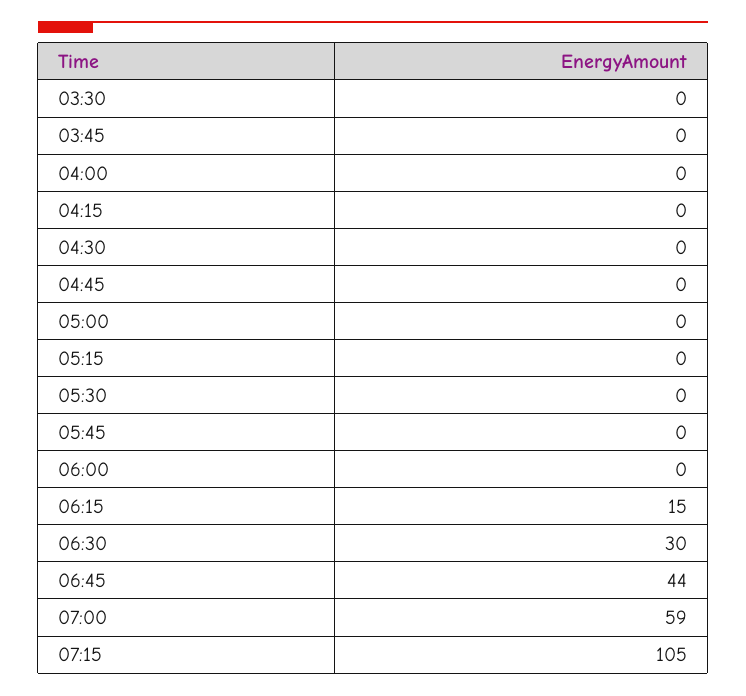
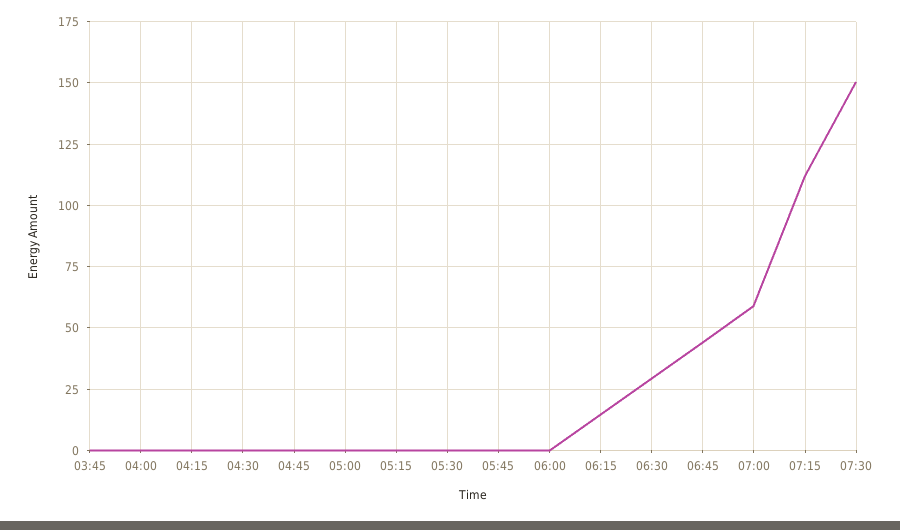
03:30: 0 -> none
07:15: 105 -> 112.5
07:30: none -> 150

